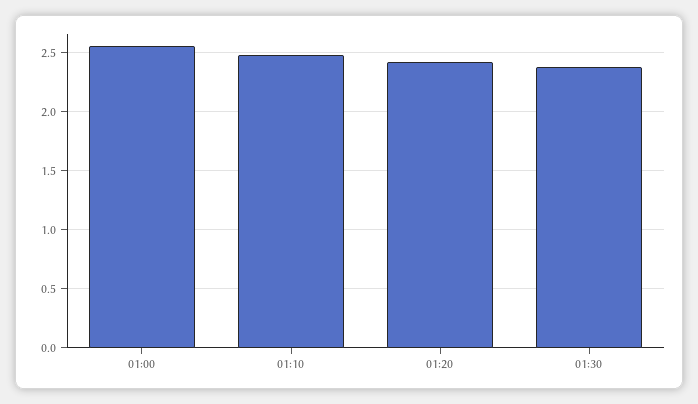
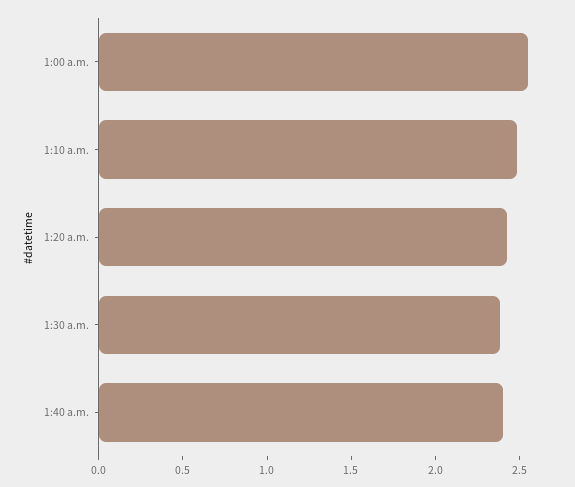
1:40 a.m.: none -> 2.4

